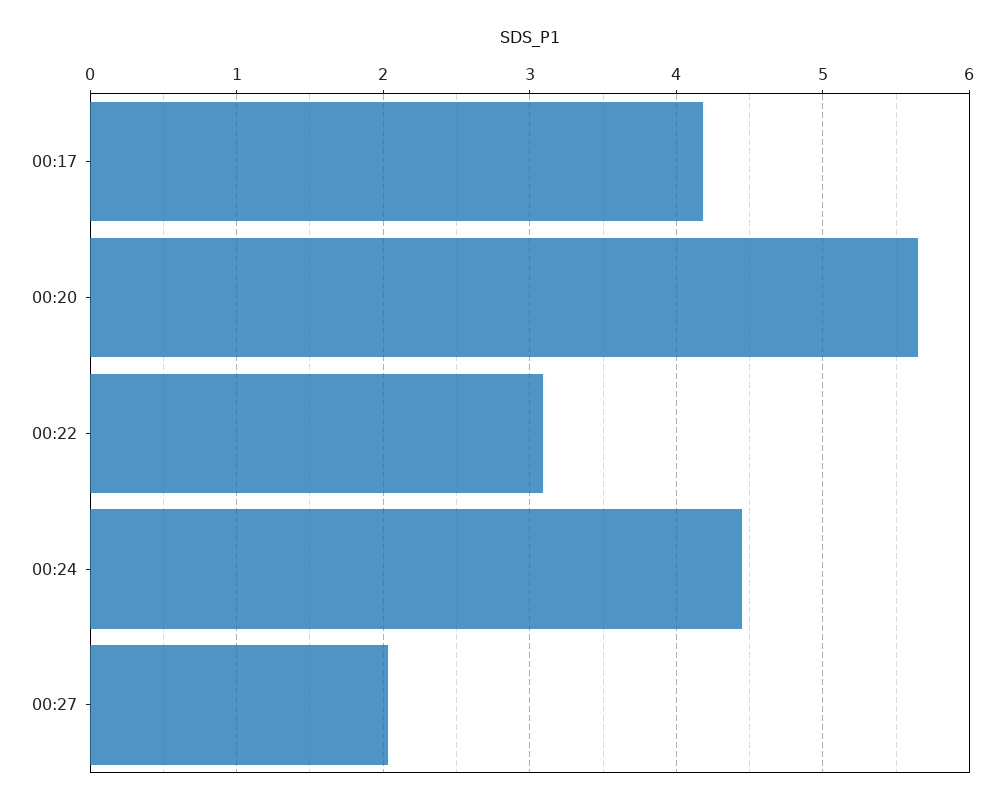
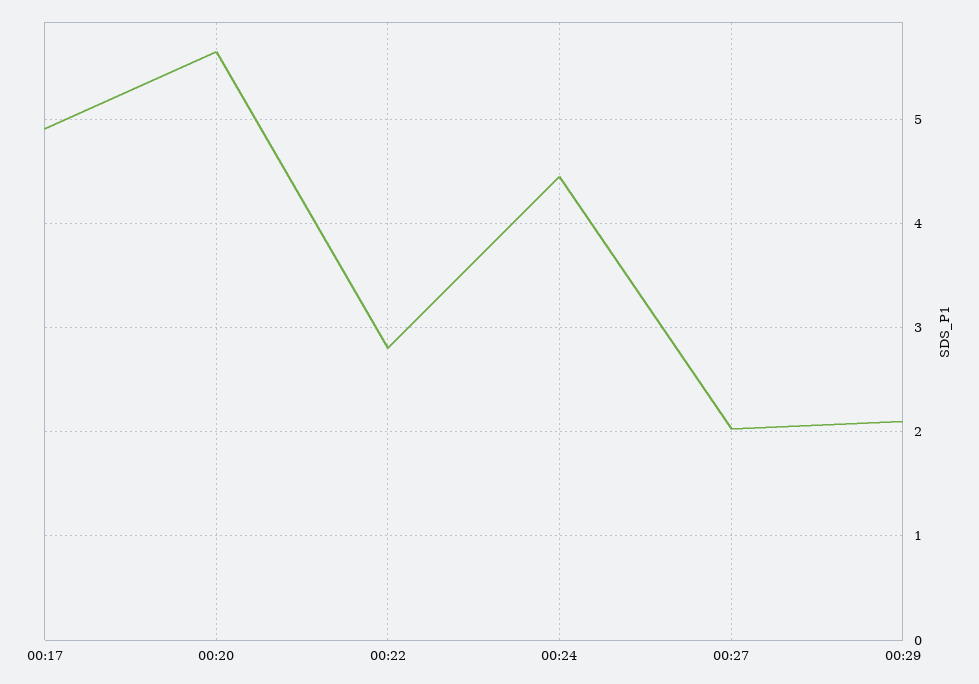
00:17: 4.2 -> 4.9
00:22: 3.1 -> 2.8
00:29: none -> 2.1

